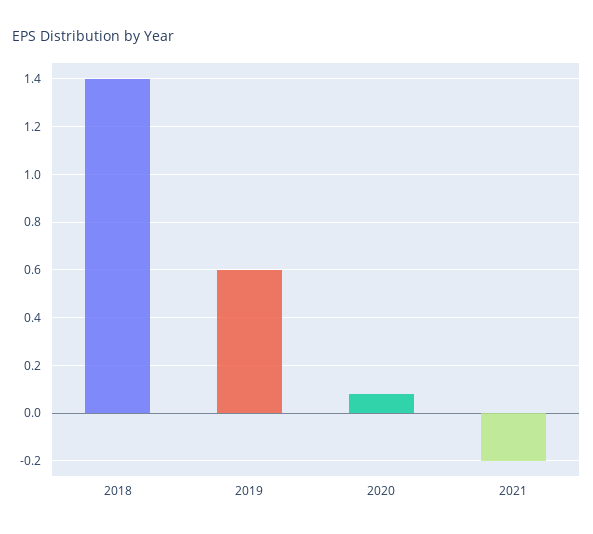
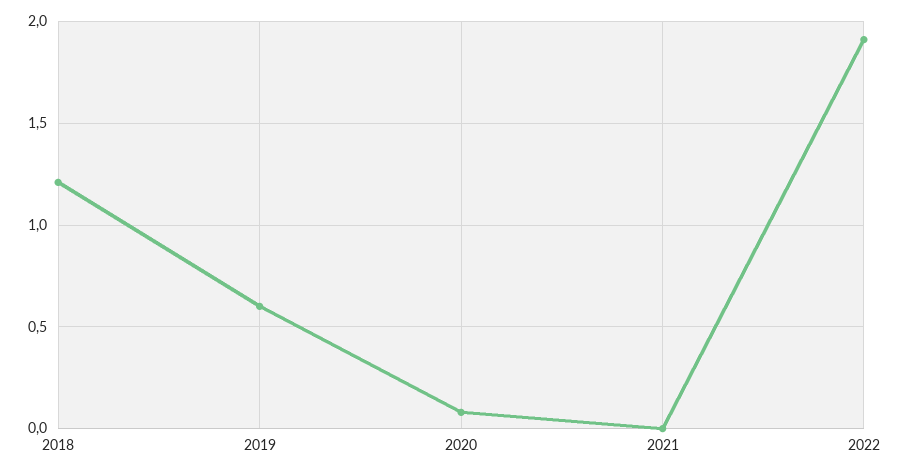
2018: 1.4 -> 1.2
2021: -0.2 -> 0
2022: none -> 1.9

